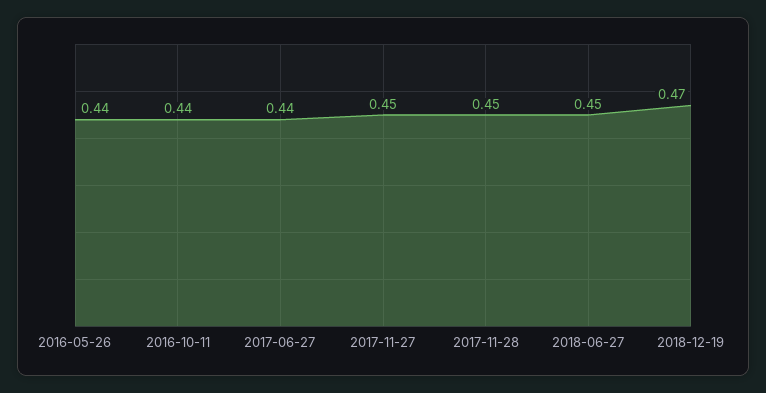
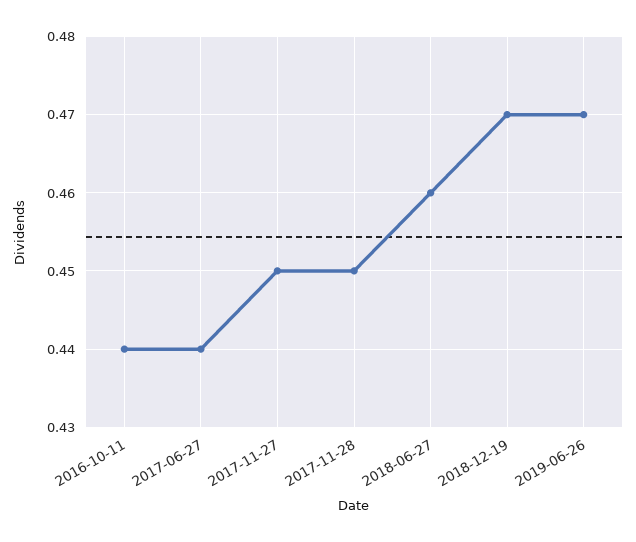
2016-05-26: 0.44 -> none
2018-06-27: 0.45 -> 0.46
2019-06-26: none -> 0.47

